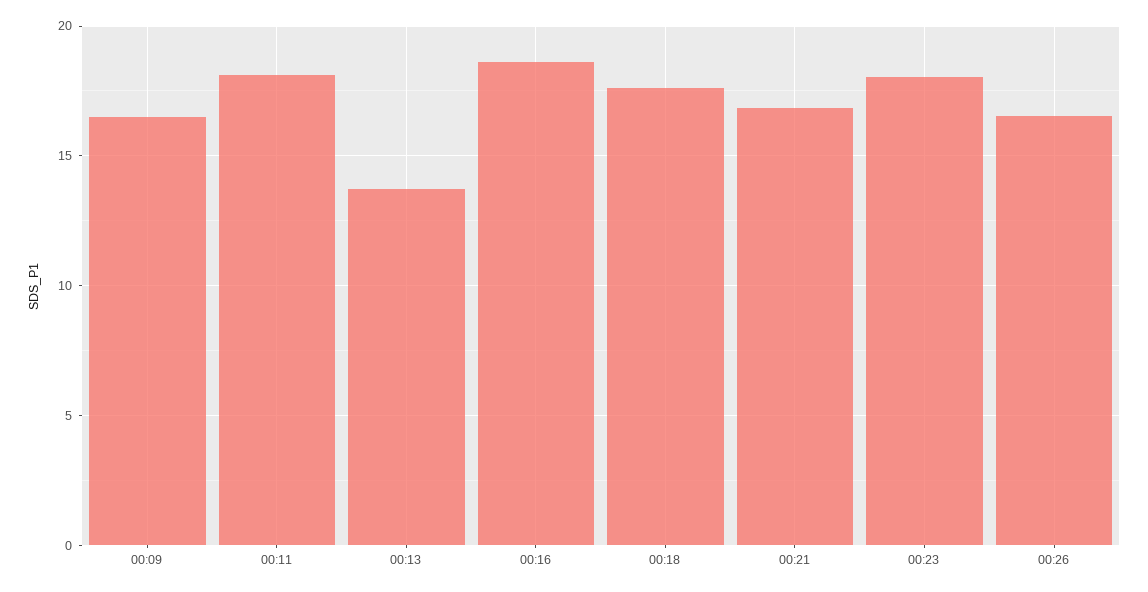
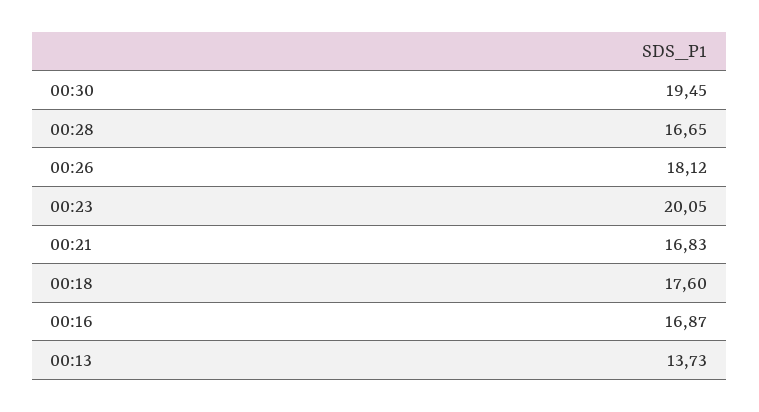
00:09: 16.5 -> none
00:11: 18 -> none
00:16: 18.5 -> 16.87
00:23: 18 -> 20.05
00:26: 16.5 -> 18.12
00:30: none -> 19.45
00:28: none -> 16.65

